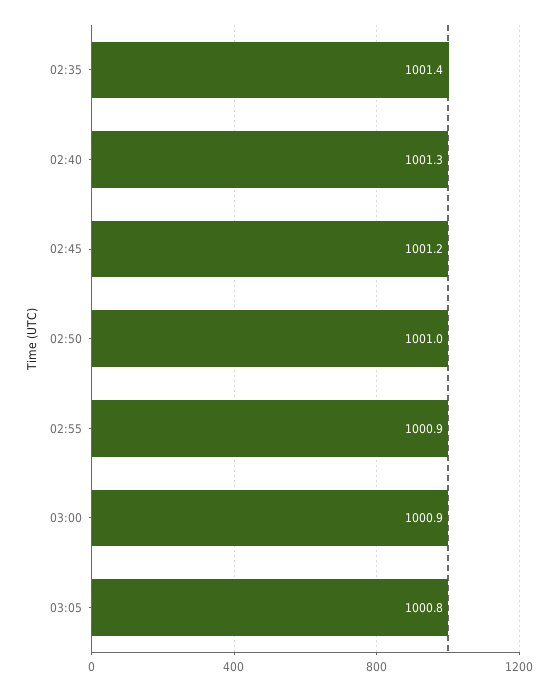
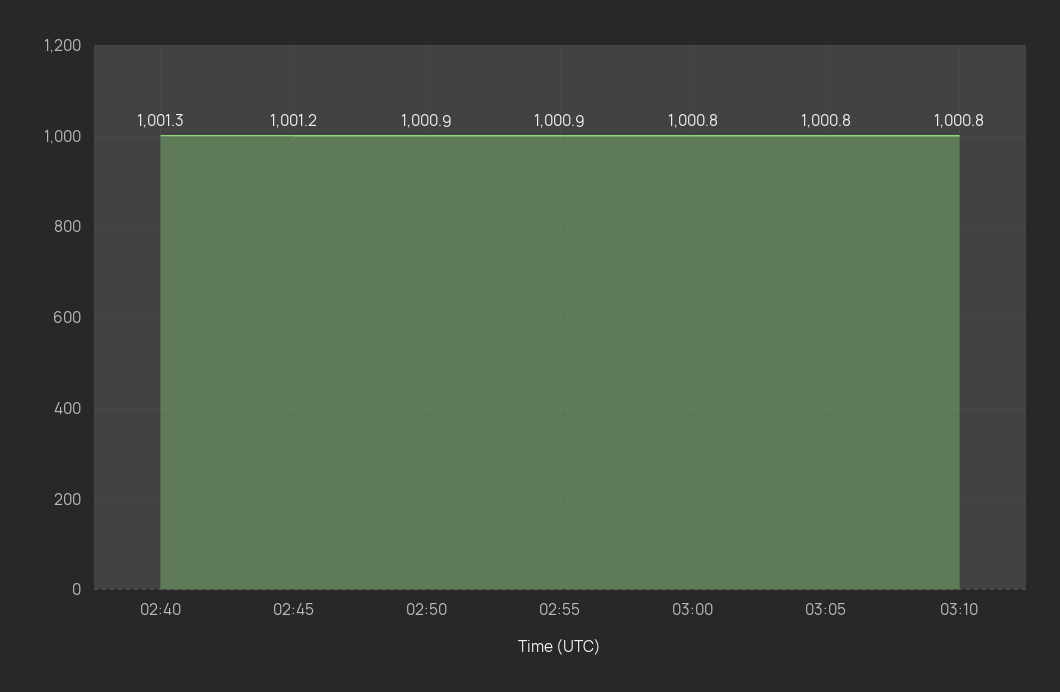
02:35: 1001.4 -> none
02:50: 1001 -> 1000.9
03:00: 1000.9 -> 1000.8
03:10: none -> 1000.8

